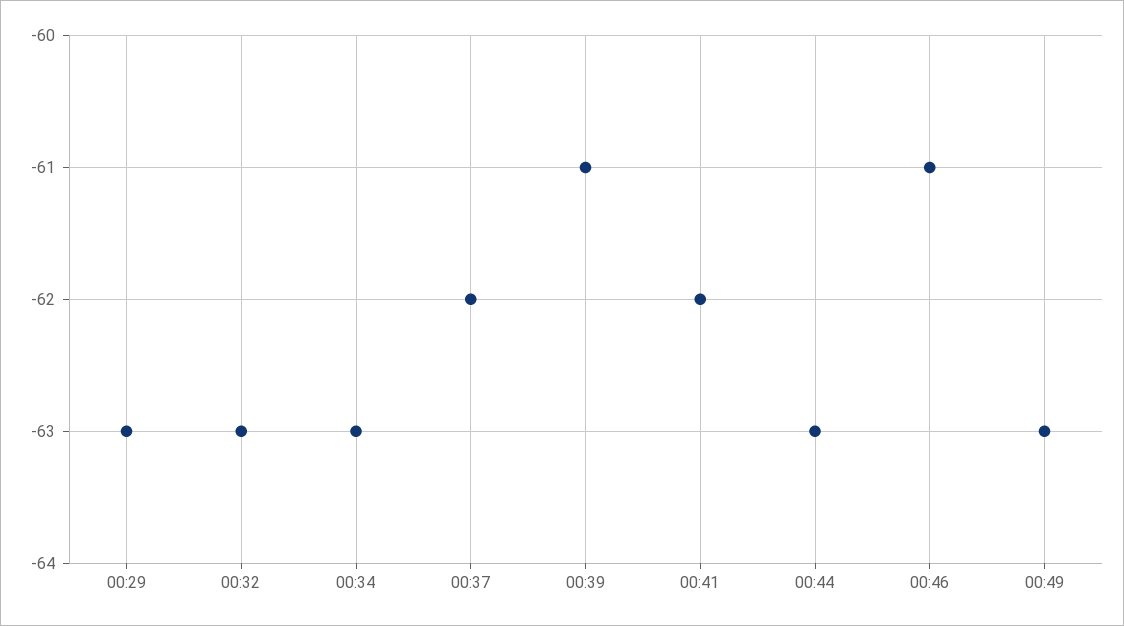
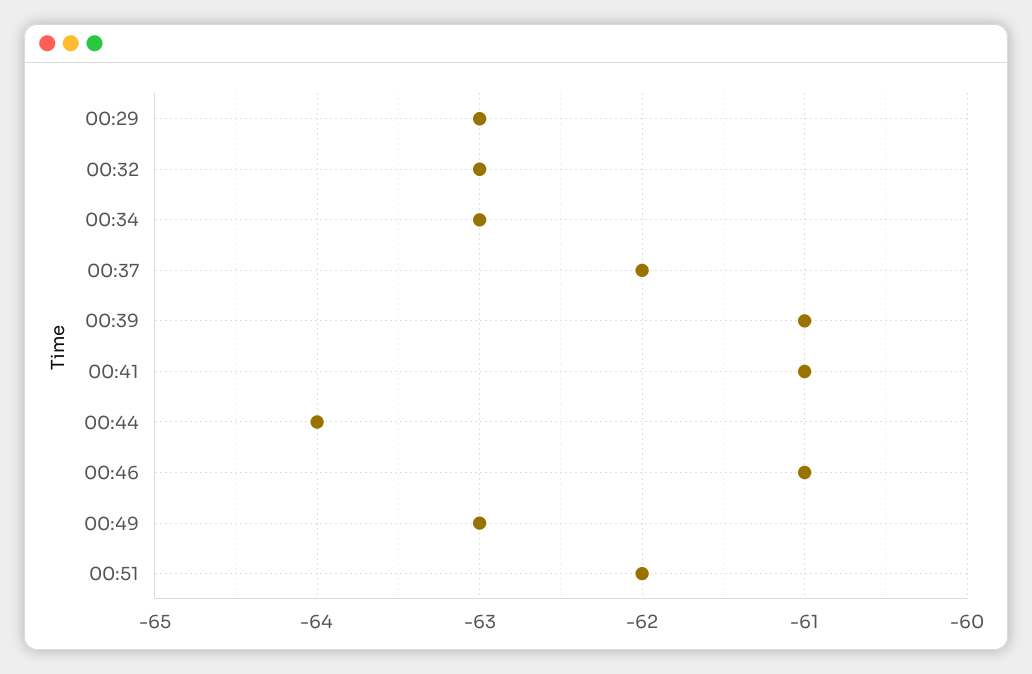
00:41: -62 -> -61
00:44: -63 -> -64
00:51: none -> -62

